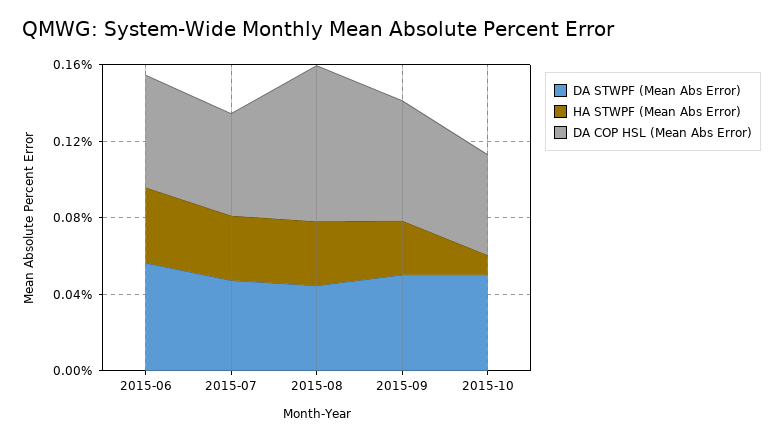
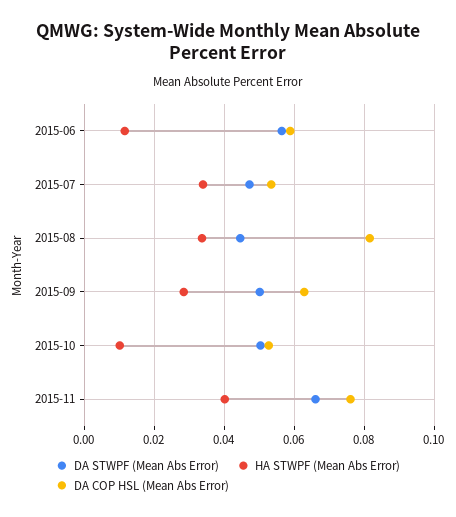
HA STWPF (Mean Abs Error), 2015-06: 0.04 -> 0.012
DA STWPF (Mean Abs Error), 2015-11: none -> 0.066
HA STWPF (Mean Abs Error), 2015-11: none -> 0.04
DA COP HSL (Mean Abs Error), 2015-11: none -> 0.076

